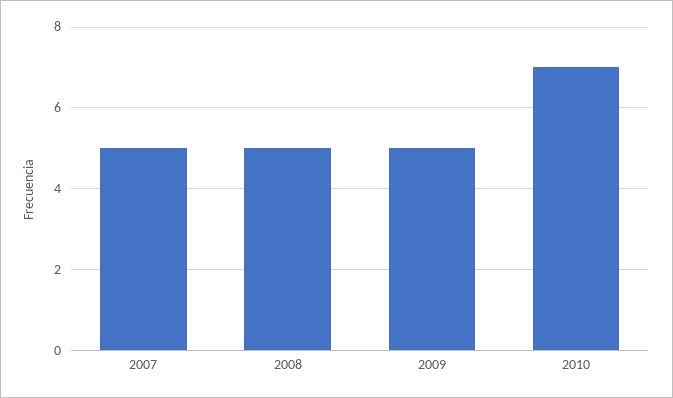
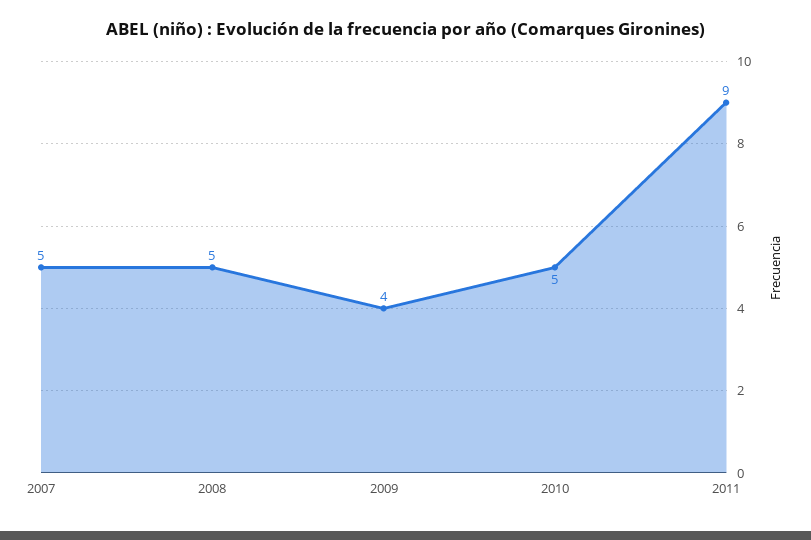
2009: 5 -> 4
2010: 7 -> 5
2011: none -> 9

